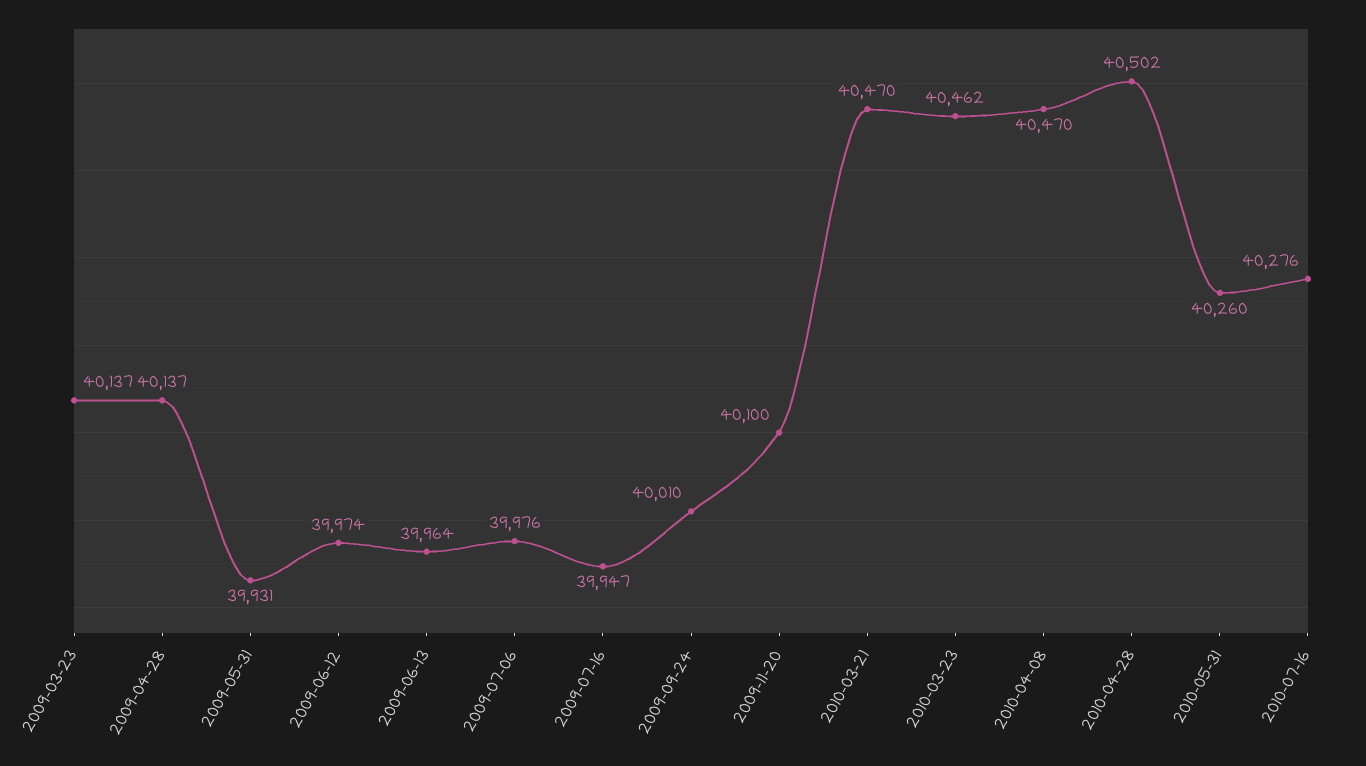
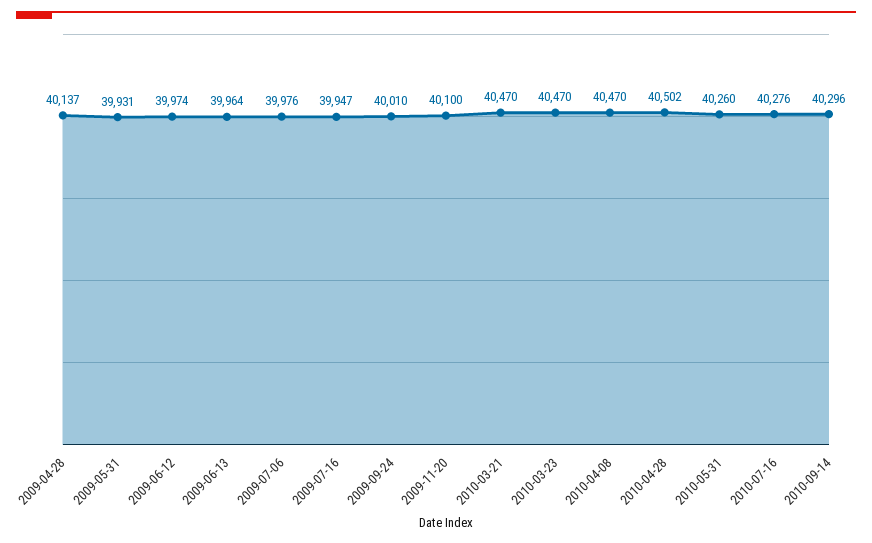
2009-03-23: 40137 -> none
2010-03-23: 40462 -> 40470
2010-09-14: none -> 40296

